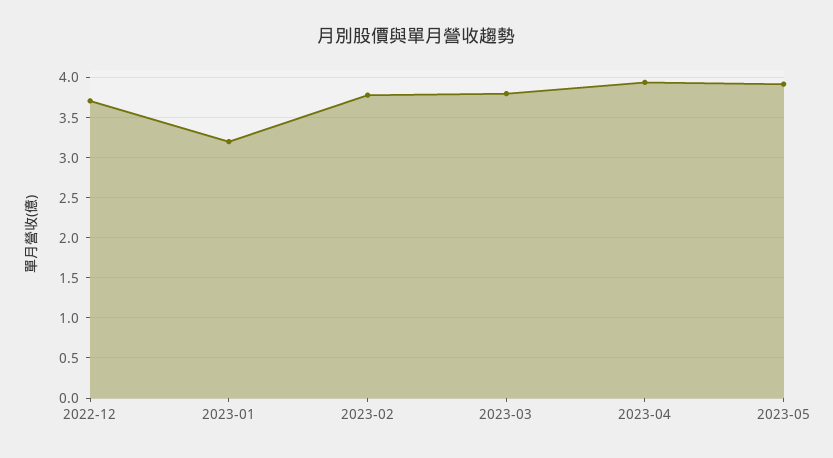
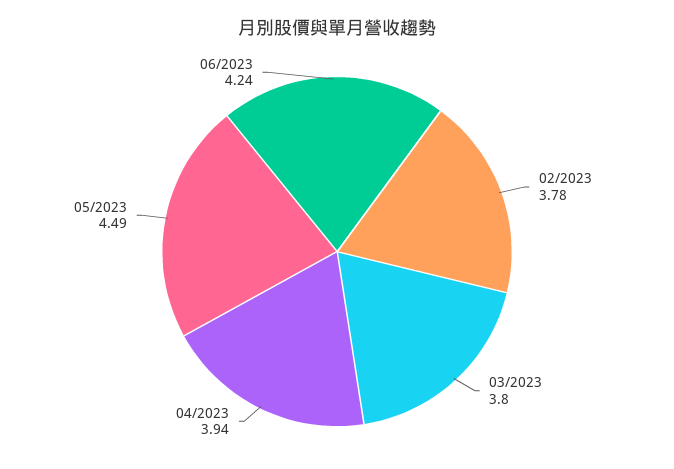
2022-12: 3.7 -> none
2023-01: 3.2 -> none
2023-05: 3.9 -> 4.49
06/2023: none -> 4.24

